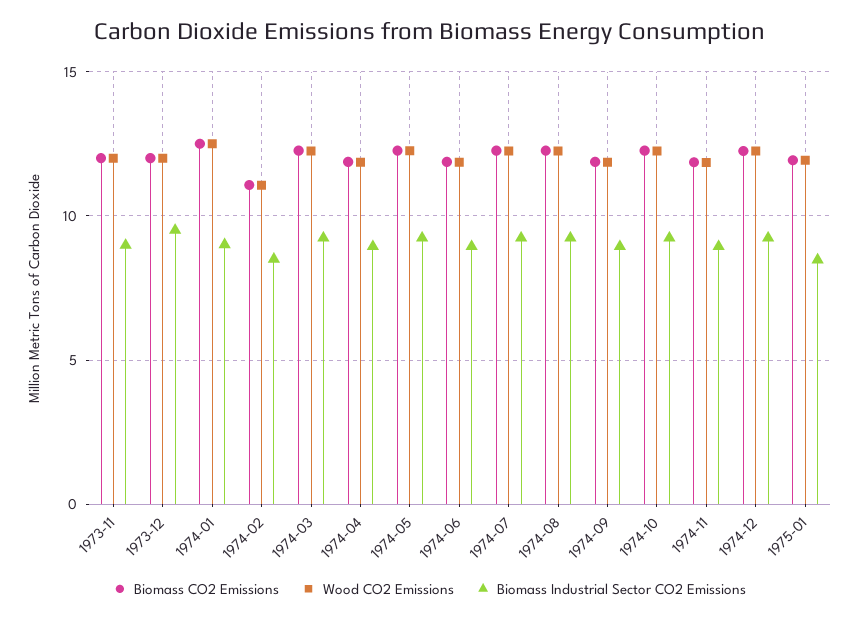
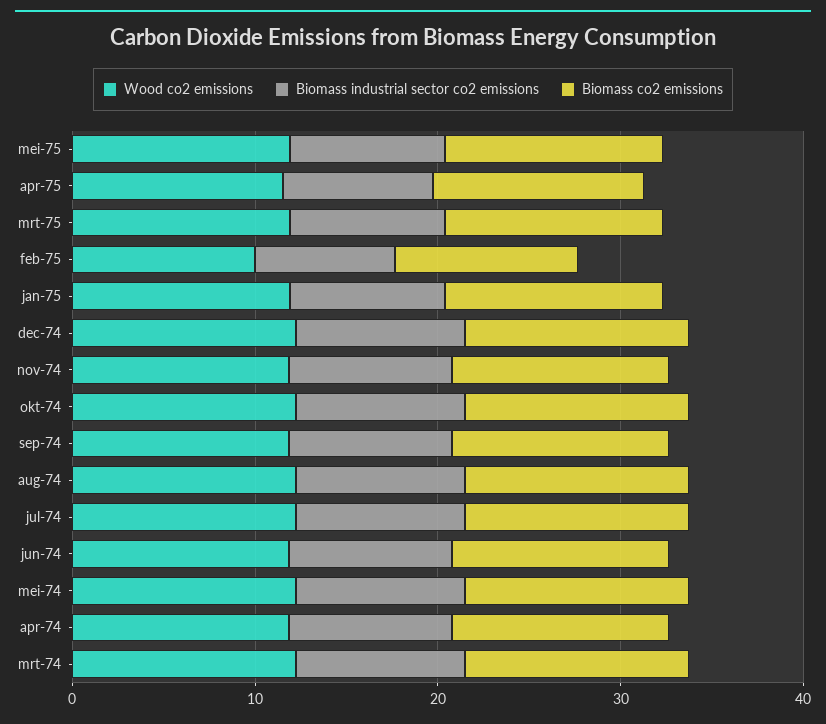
Biomass CO2 Emissions, 1973-11: 12 -> none
Wood CO2 Emissions, 1973-11: 12 -> none
Biomass Industrial Sector CO2 Emissions, 1973-11: 9 -> none
Biomass CO2 Emissions, 1973-12: 12 -> none
Wood CO2 Emissions, 1973-12: 12 -> none
Biomass Industrial Sector CO2 Emissions, 1973-12: 9.5 -> none
Biomass CO2 Emissions, 1974-01: 12.5 -> none
Wood CO2 Emissions, 1974-01: 12.5 -> none
Biomass Industrial Sector CO2 Emissions, 1974-01: 9 -> none
Biomass CO2 Emissions, 1974-02: 11 -> none
Wood CO2 Emissions, 1974-02: 11 -> none
Biomass Industrial Sector CO2 Emissions, 1974-02: 8.5 -> none
Wood CO2 Emissions, mei-75: none -> 12
Biomass Industrial Sector CO2 Emissions, mei-75: none -> 8
Biomass CO2 Emissions, mei-75: none -> 12
Wood CO2 Emissions, apr-75: none -> 12
Biomass Industrial Sector CO2 Emissions, apr-75: none -> 8
Biomass CO2 Emissions, apr-75: none -> 12
Wood CO2 Emissions, mrt-75: none -> 12
Biomass Industrial Sector CO2 Emissions, mrt-75: none -> 8
Biomass CO2 Emissions, mrt-75: none -> 12
Wood CO2 Emissions, feb-75: none -> 10
Biomass Industrial Sector CO2 Emissions, feb-75: none -> 8
Biomass CO2 Emissions, feb-75: none -> 10

